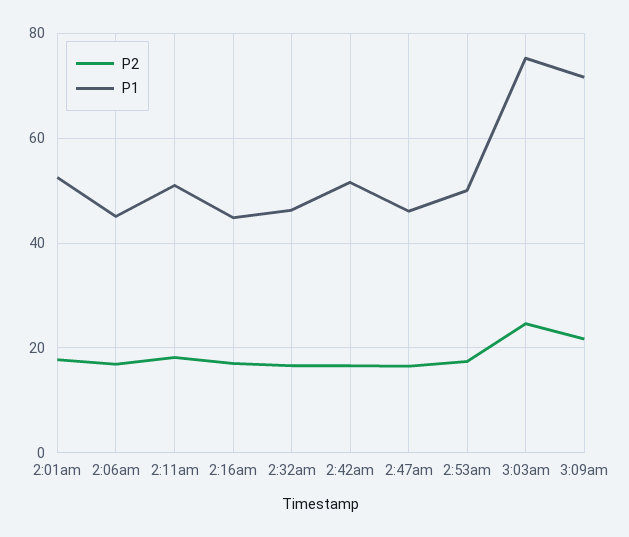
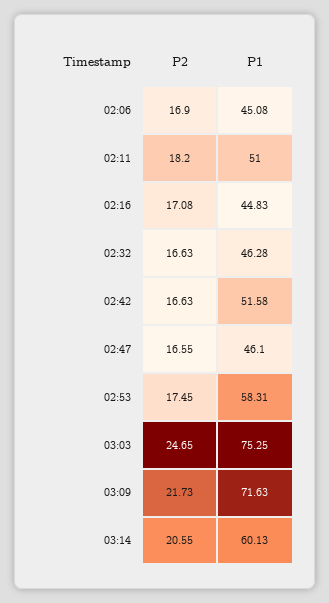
P2, 2:01am: 18 -> none
P1, 2:01am: 52 -> none
P1, 2:53am: 50 -> 58.31
P2, 03:14: none -> 20.55
P1, 03:14: none -> 60.13

